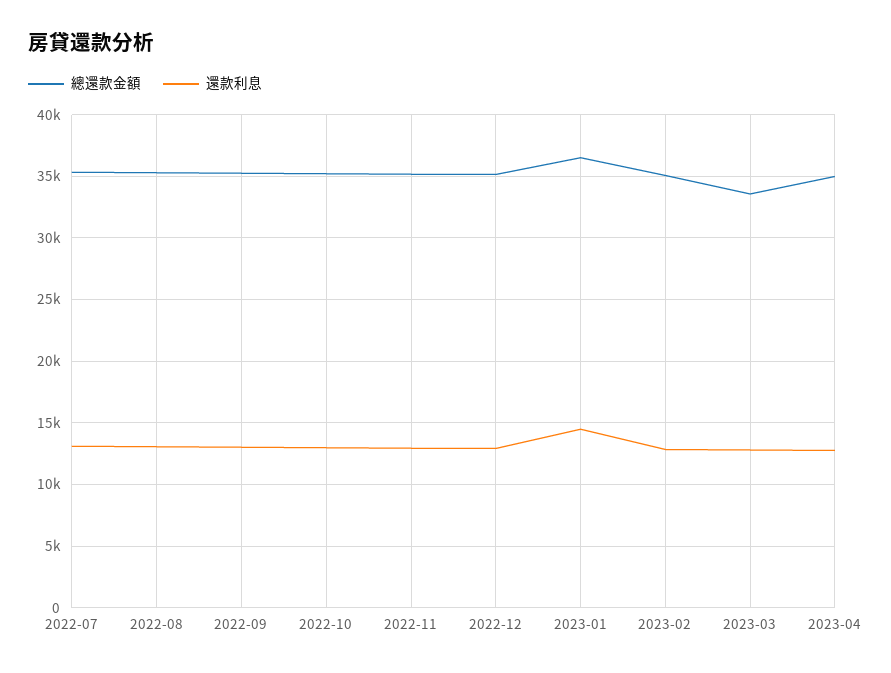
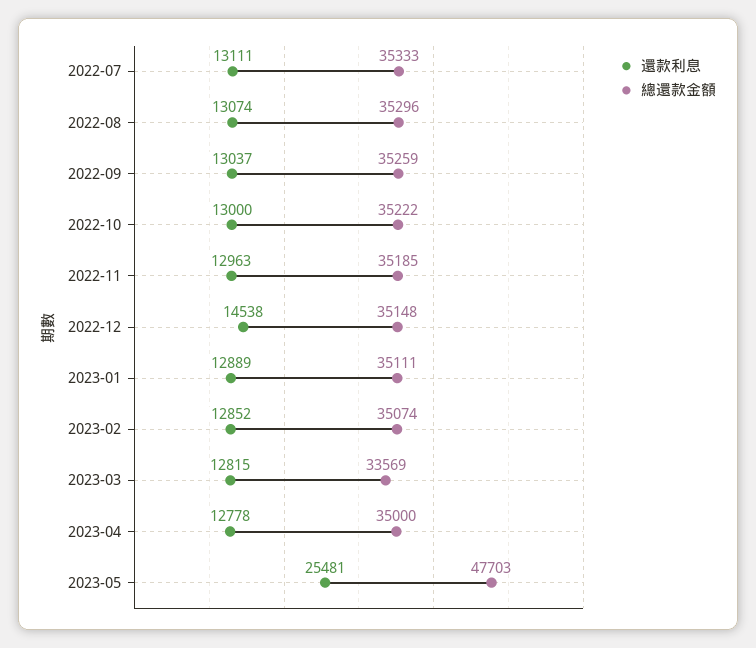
還款利息, 2022-12: 13000 -> 14538
總還款金額, 2023-01: 36500 -> 35111
還款利息, 2023-01: 14500 -> 12889
還款利息, 2023-05: none -> 25481
總還款金額, 2023-05: none -> 47703

